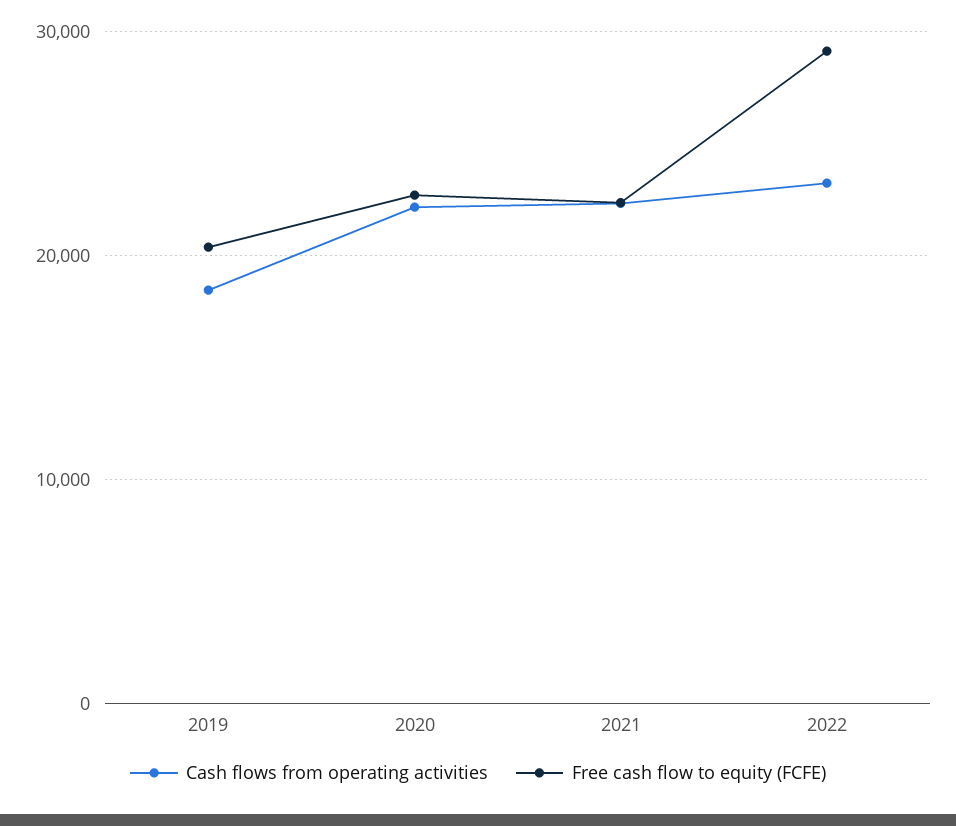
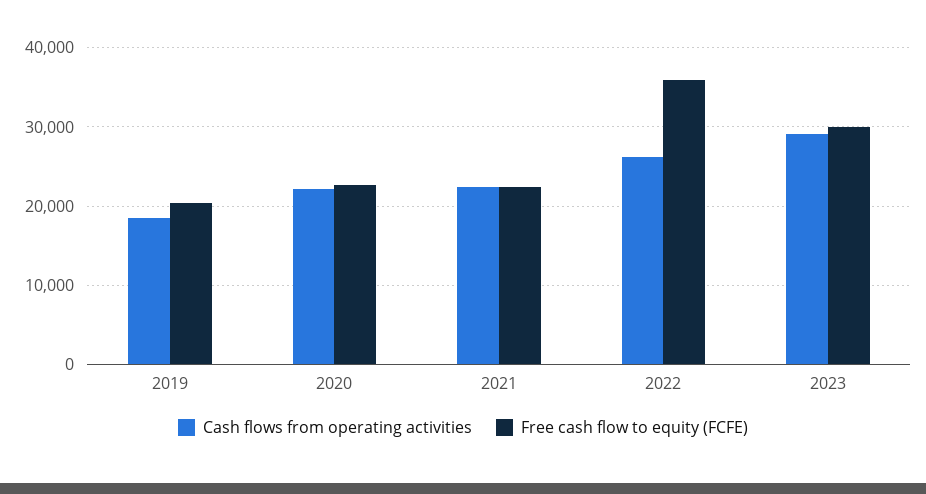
Cash flows from operating activities, 2022: 23000 -> 26000
Free cash flow to equity (FCFE), 2022: 29000 -> 36000
Cash flows from operating activities, 2023: none -> 29000
Free cash flow to equity (FCFE), 2023: none -> 30000

